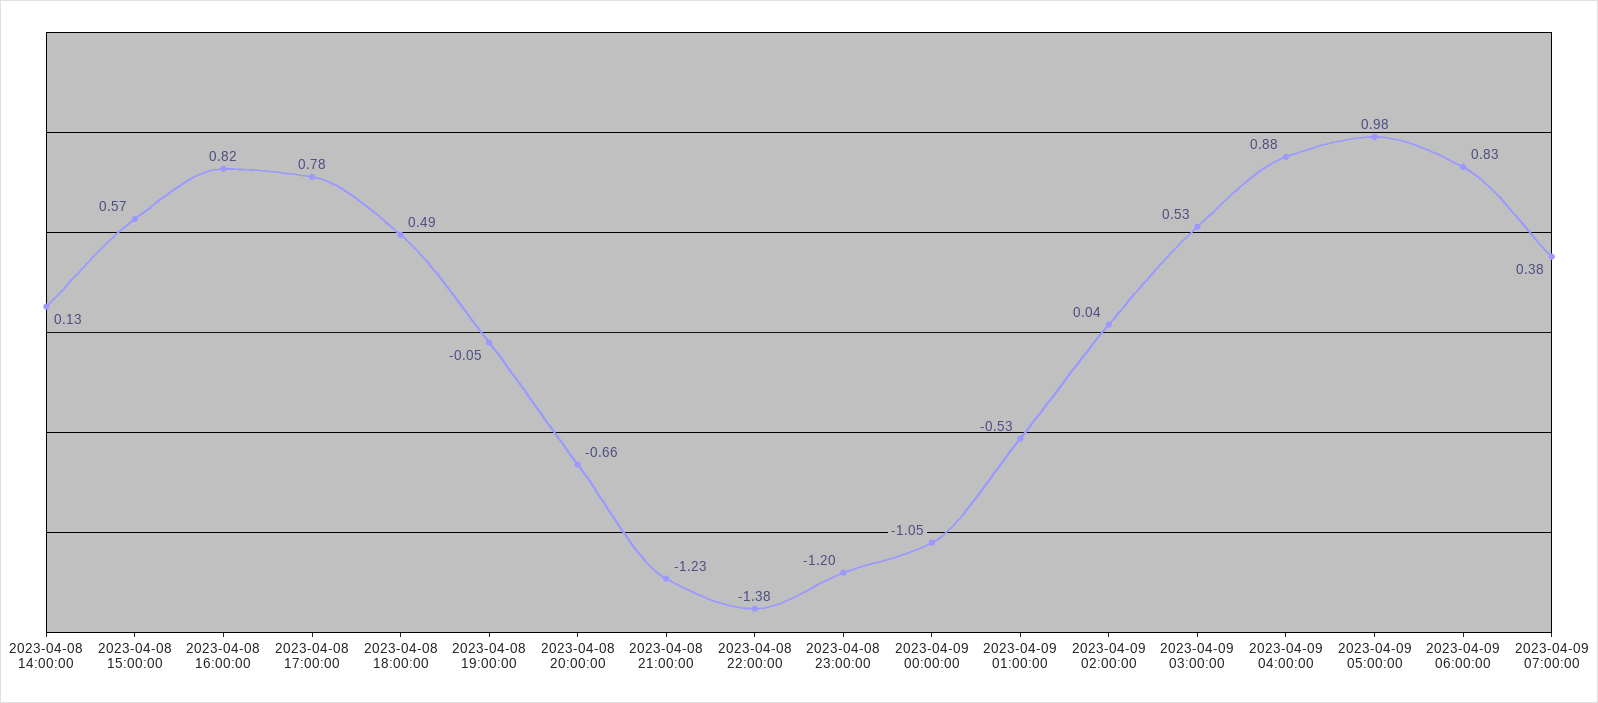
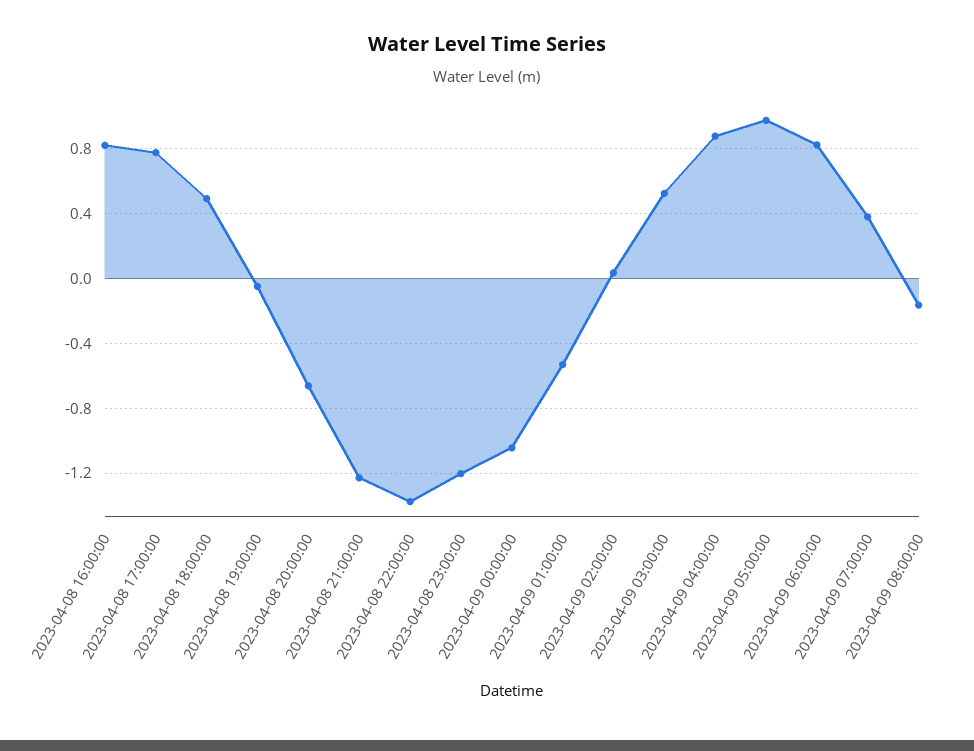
2023-04-08 14:00:00: 0.13 -> none
2023-04-08 15:00:00: 0.57 -> none
2023-04-09 08:00:00: none -> -0.15

